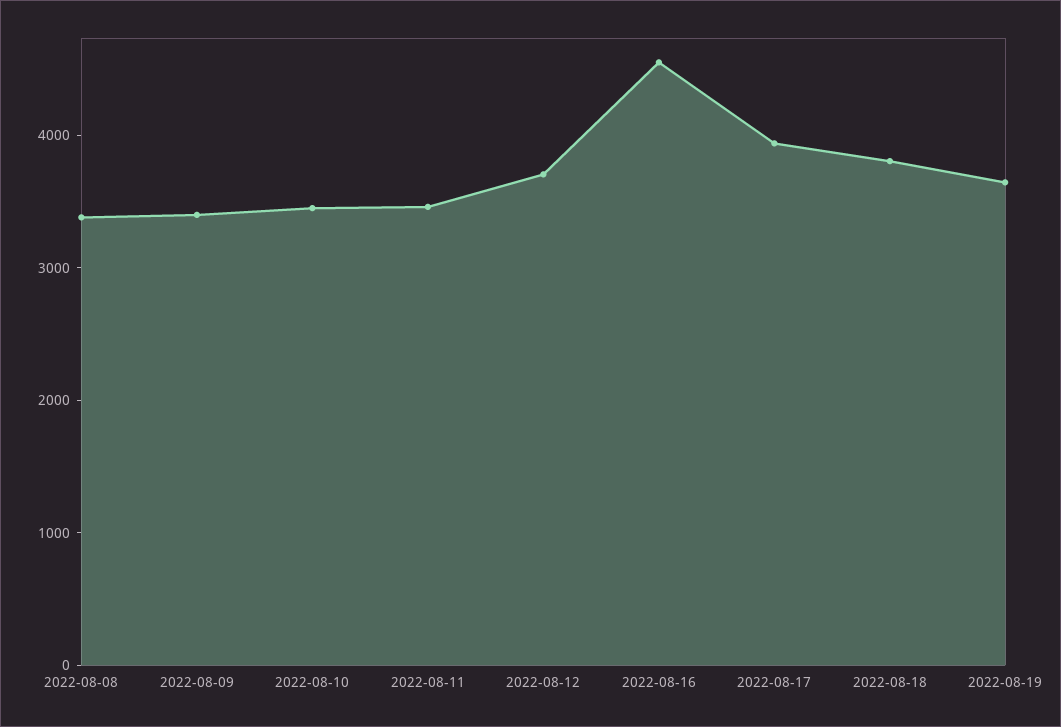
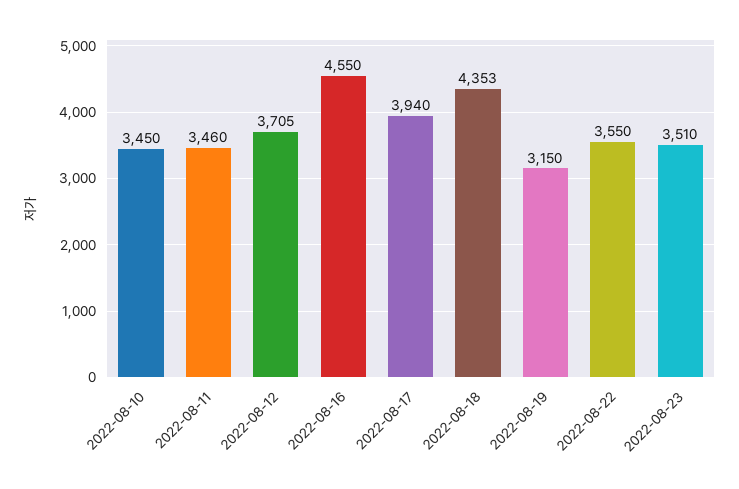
2022-08-08: 3400 -> none
2022-08-09: 3400 -> none
2022-08-18: 3800 -> 4353
2022-08-19: 3600 -> 3150
2022-08-22: none -> 3550
2022-08-23: none -> 3510

